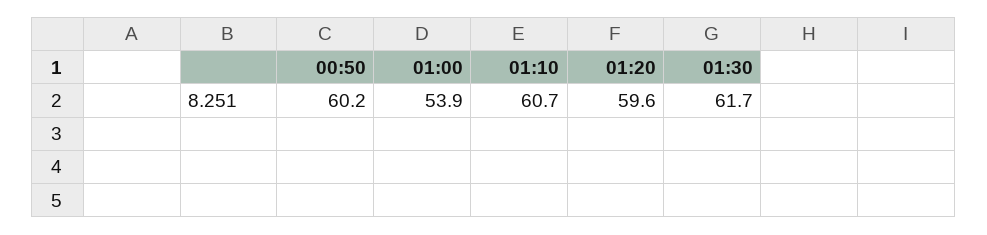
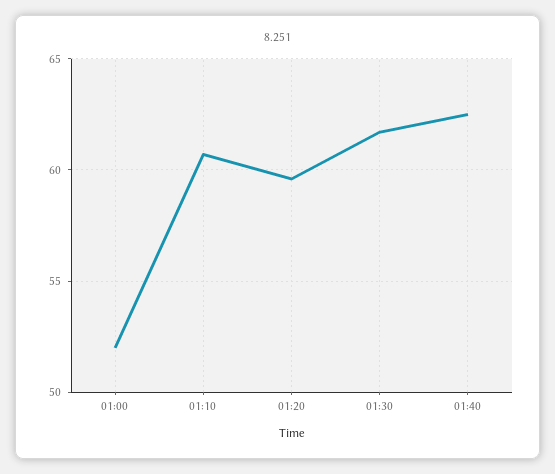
00:50: 60.2 -> none
01:00: 53.9 -> 52
01:40: none -> 62.5

